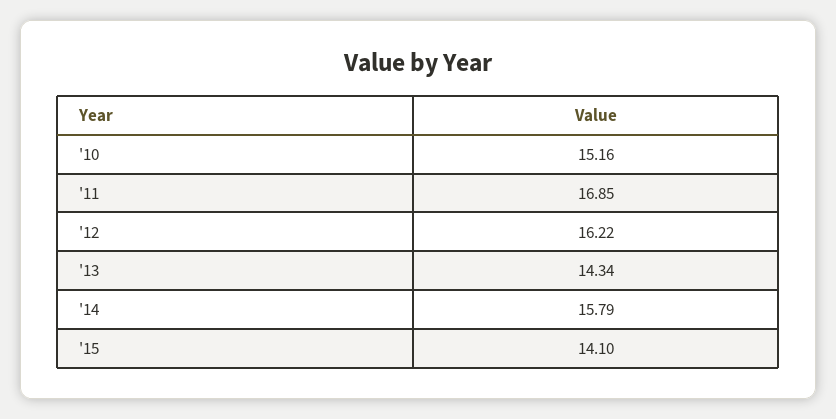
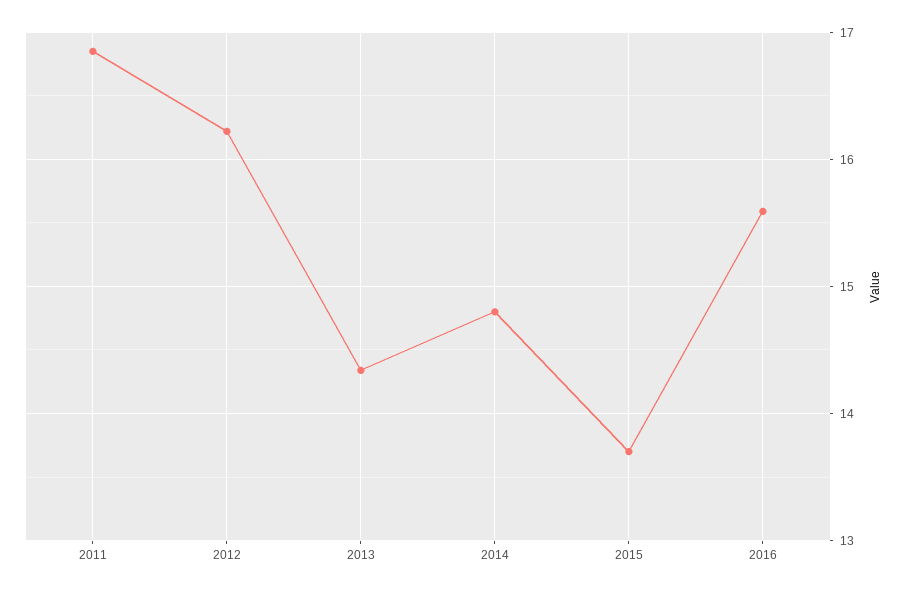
'10: 15.16 -> none
'14: 15.79 -> 14.8
'15: 14.1 -> 13.7
2016: none -> 15.6

